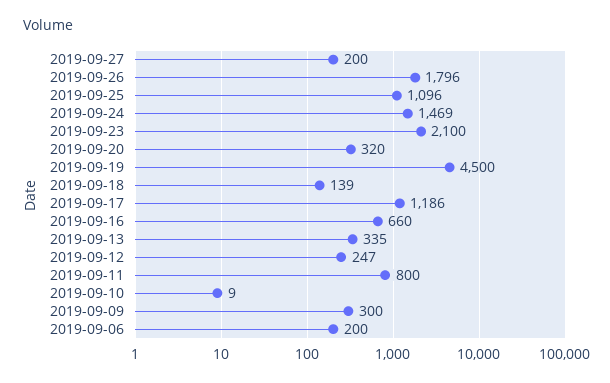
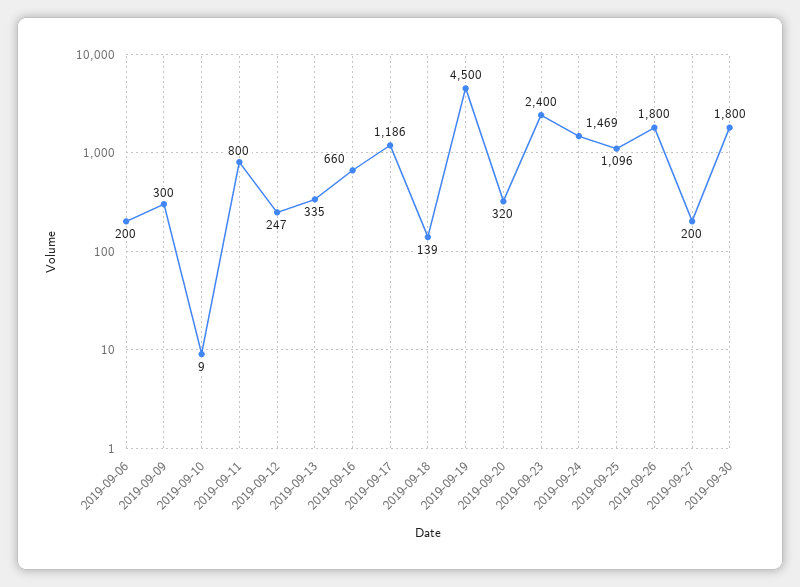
2019-09-26: 1796 -> 1800
2019-09-23: 2100 -> 2400
2019-09-30: none -> 1800

